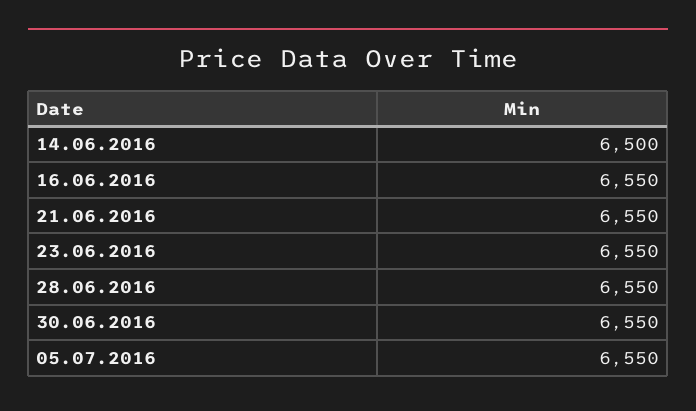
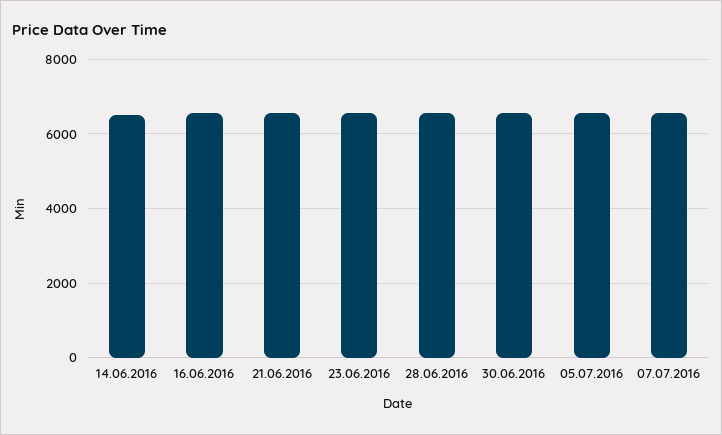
07.07.2016: none -> 6600

